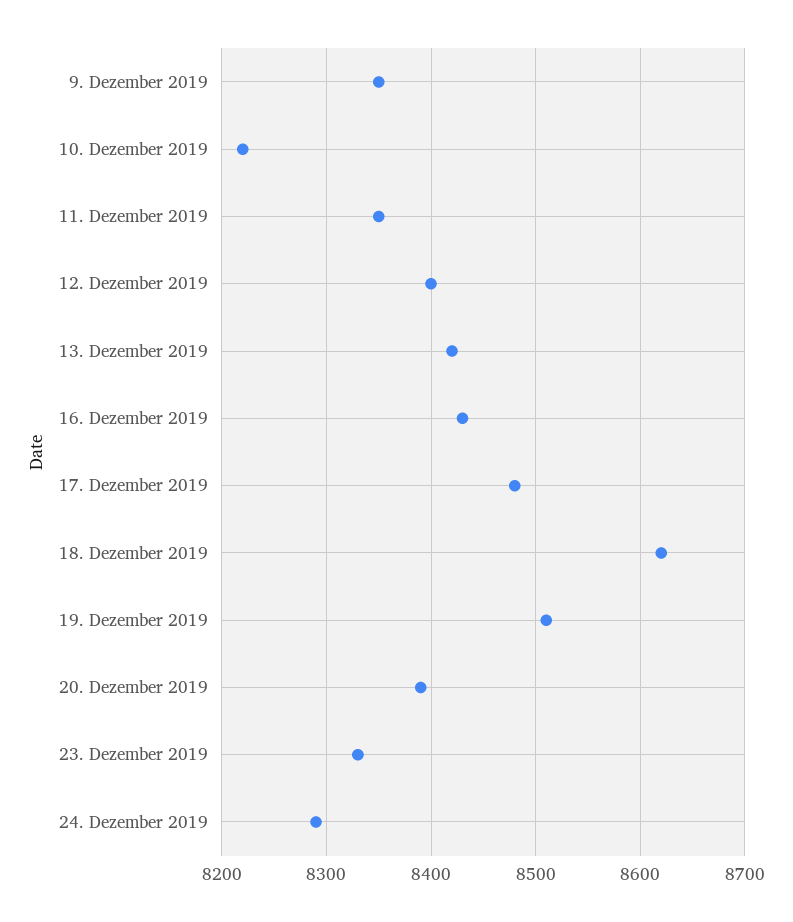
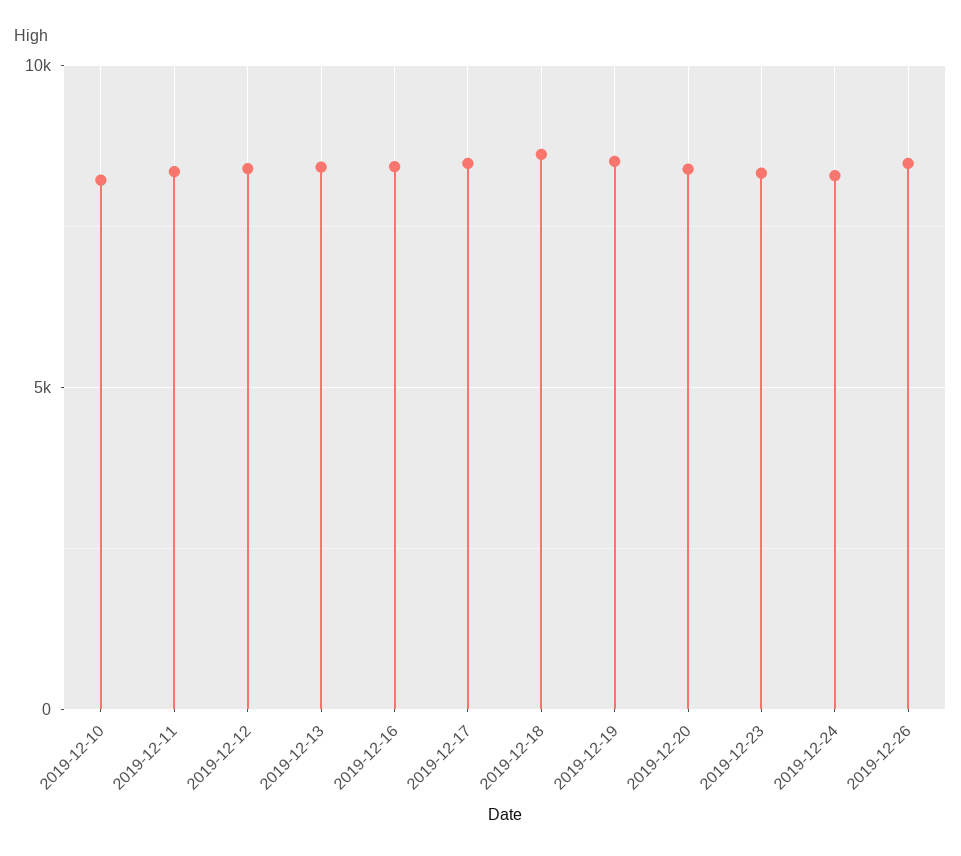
9. Dezember 2019: 8350 -> none
2019-12-26: none -> 8500

